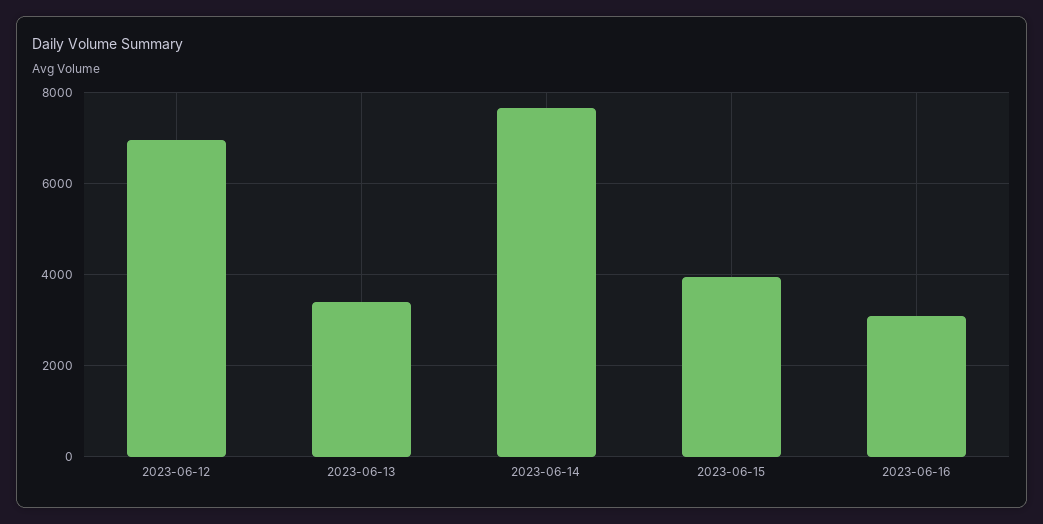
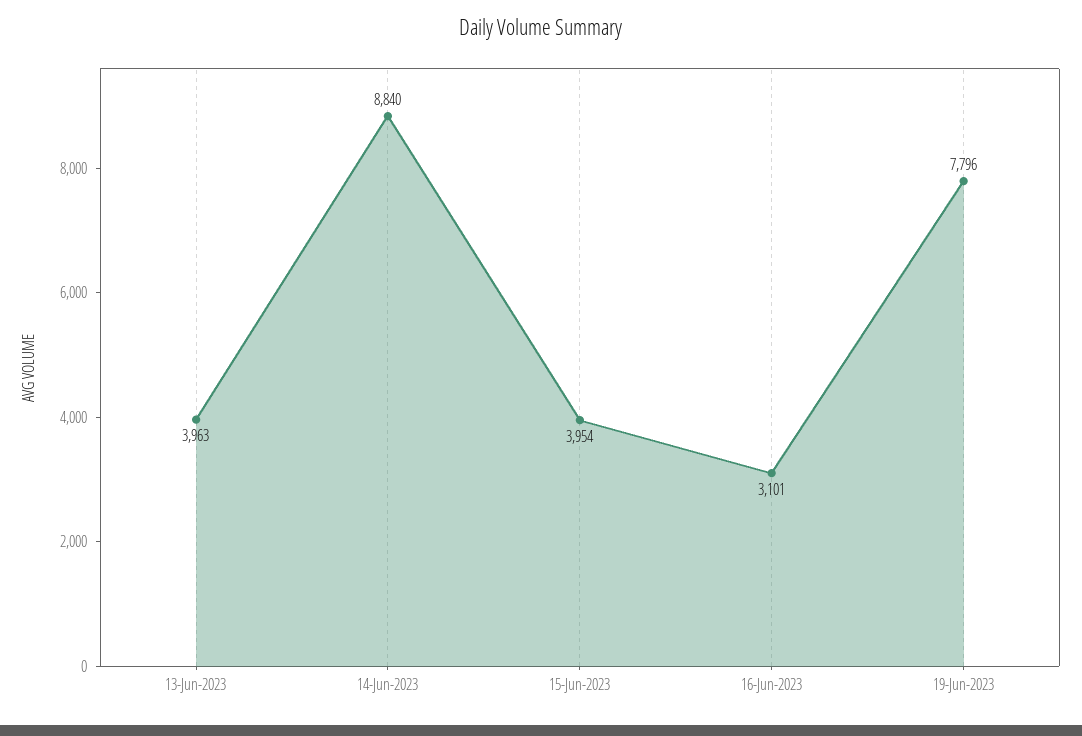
2023-06-12: 7000 -> none
2023-06-13: 3400 -> 3963
2023-06-14: 7600 -> 8840
19-Jun-2023: none -> 7796

